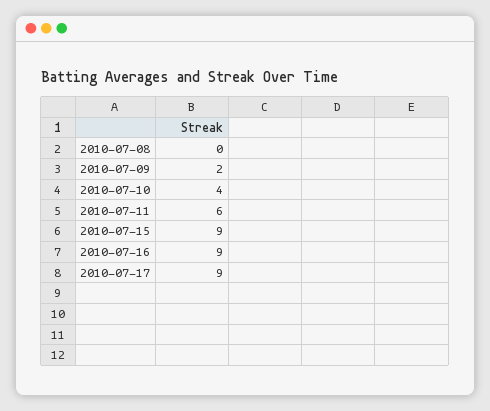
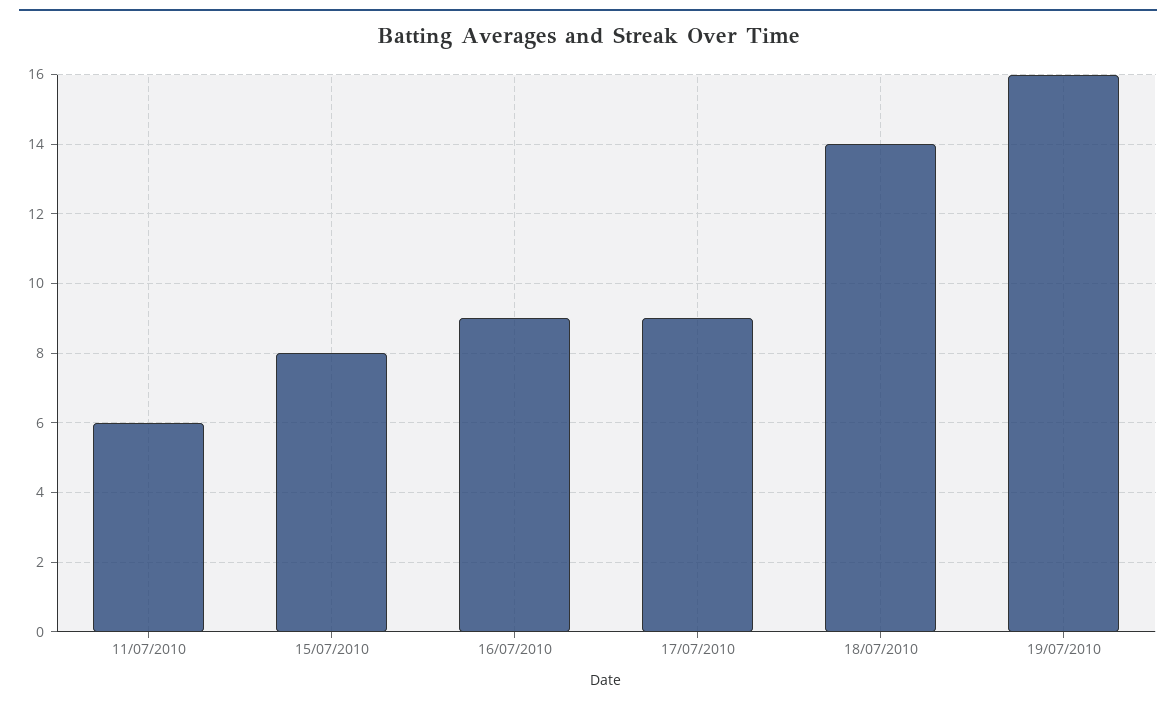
2010-07-08: 0 -> none
2010-07-09: 2 -> none
2010-07-10: 4 -> none
2010-07-15: 9 -> 8
18/07/2010: none -> 14
19/07/2010: none -> 16

